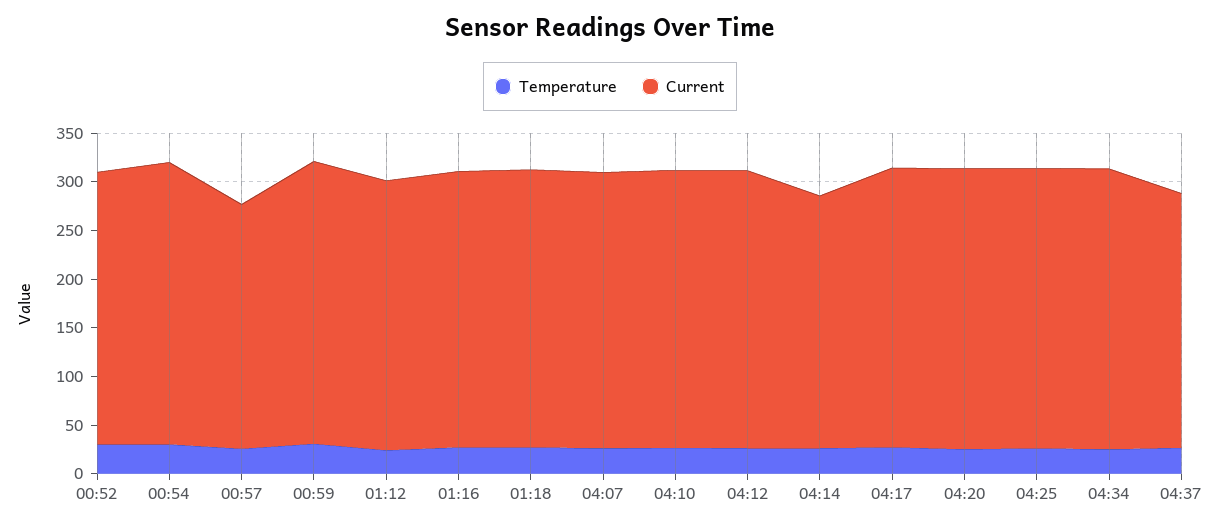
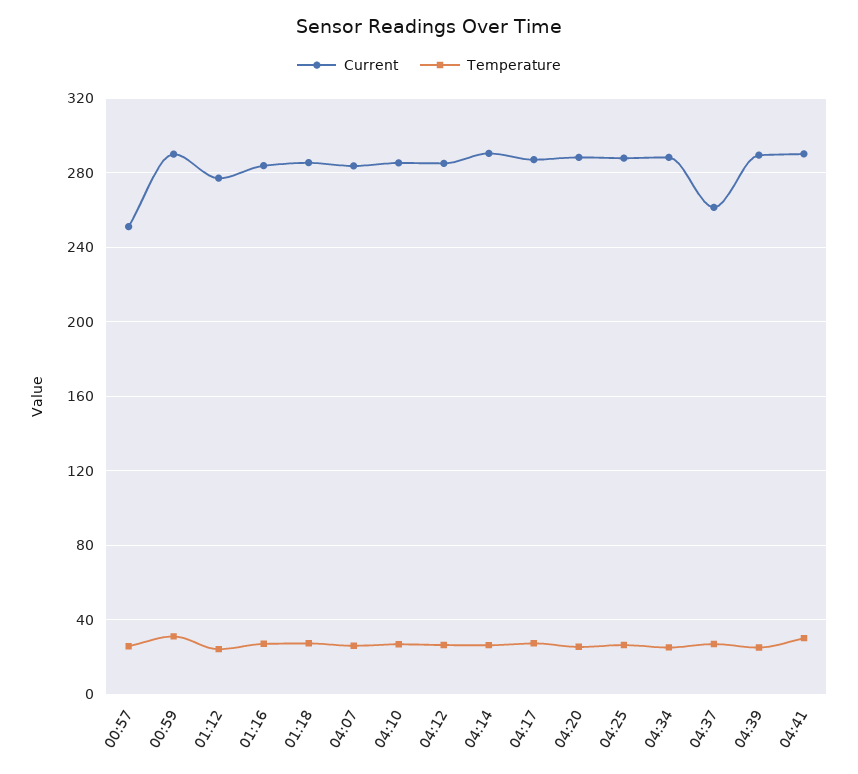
Temperature, 00:52: 30 -> none
Current, 00:52: 280 -> none
Temperature, 00:54: 30 -> none
Current, 00:54: 290 -> none
Current, 04:14: 260 -> 290
Current, 04:39: none -> 290
Temperature, 04:39: none -> 25
Current, 04:41: none -> 290
Temperature, 04:41: none -> 30

